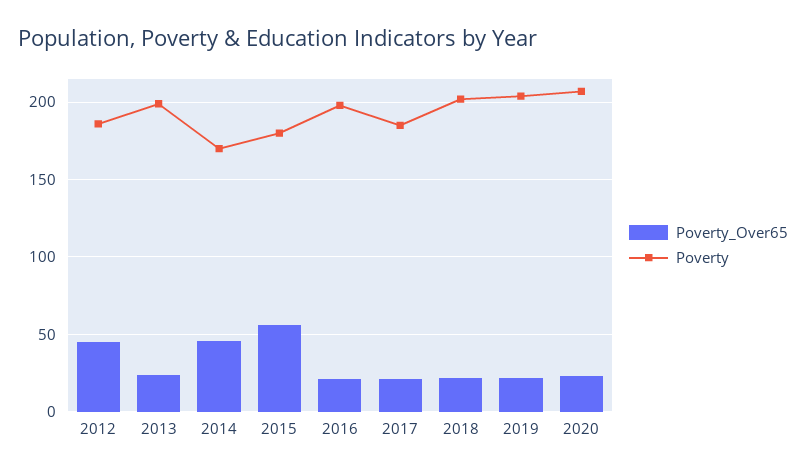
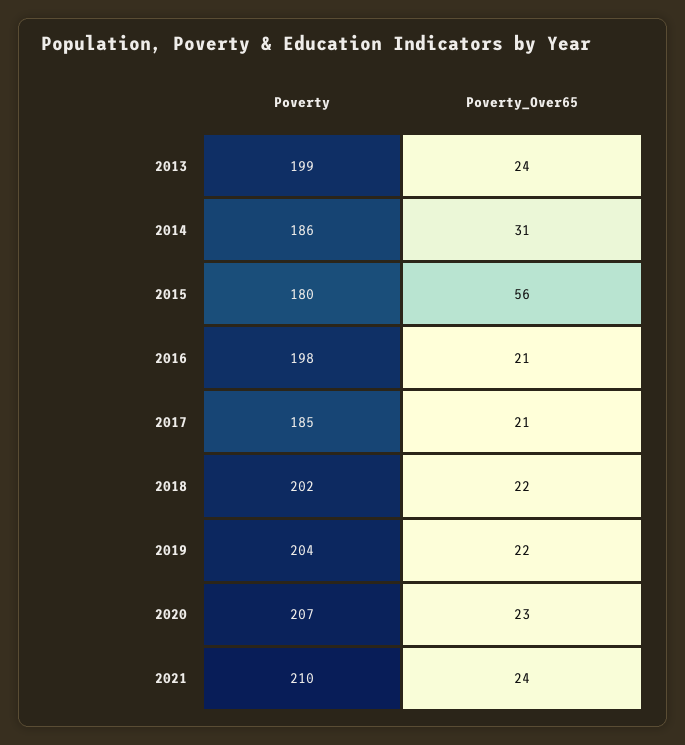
Poverty_Over65, 2012: 45 -> none
Poverty, 2012: 185 -> none
Poverty_Over65, 2014: 45 -> 31
Poverty, 2014: 170 -> 186
Poverty, 2021: none -> 210
Poverty_Over65, 2021: none -> 24

